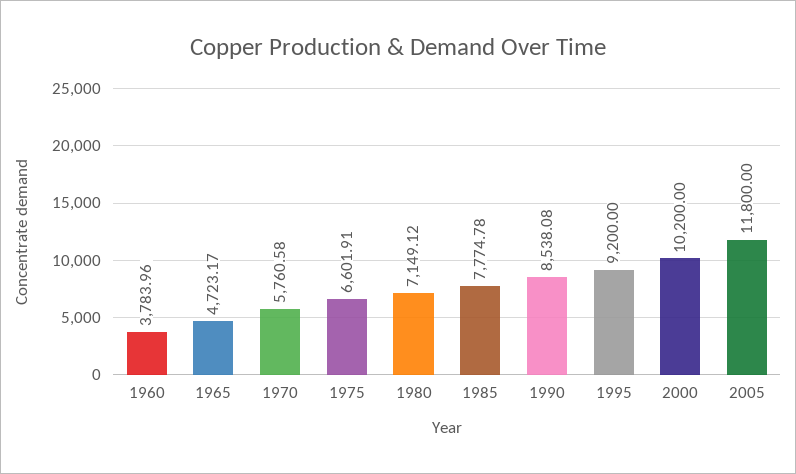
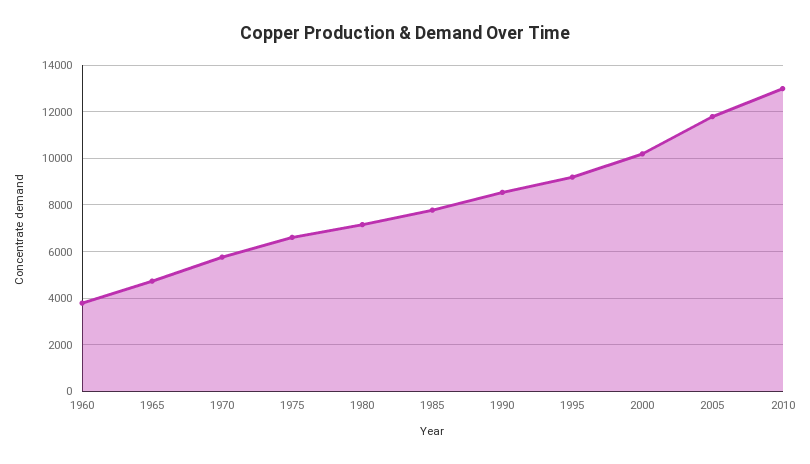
2010: none -> 13000

